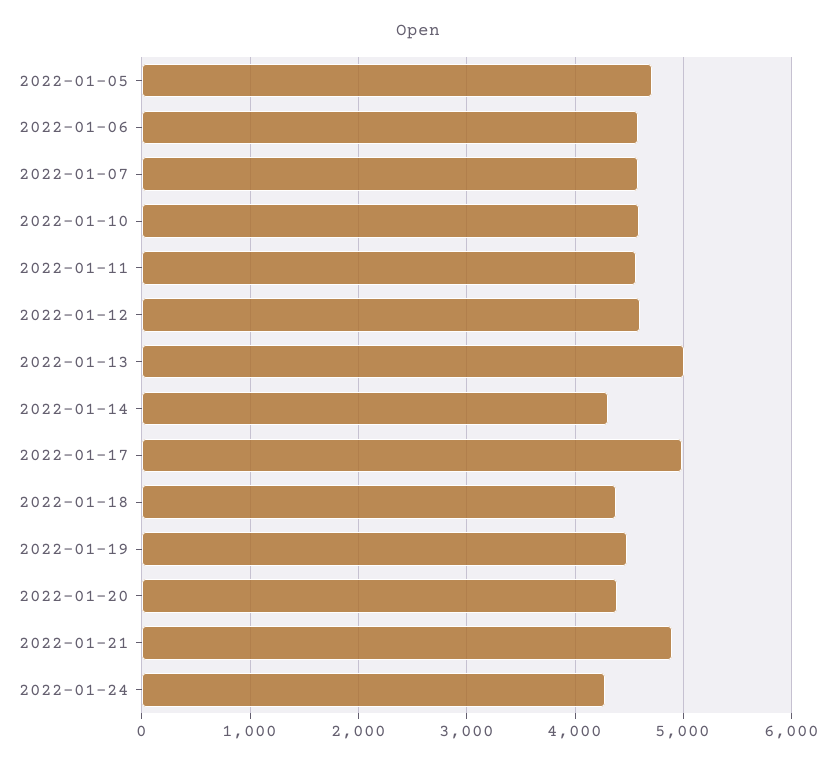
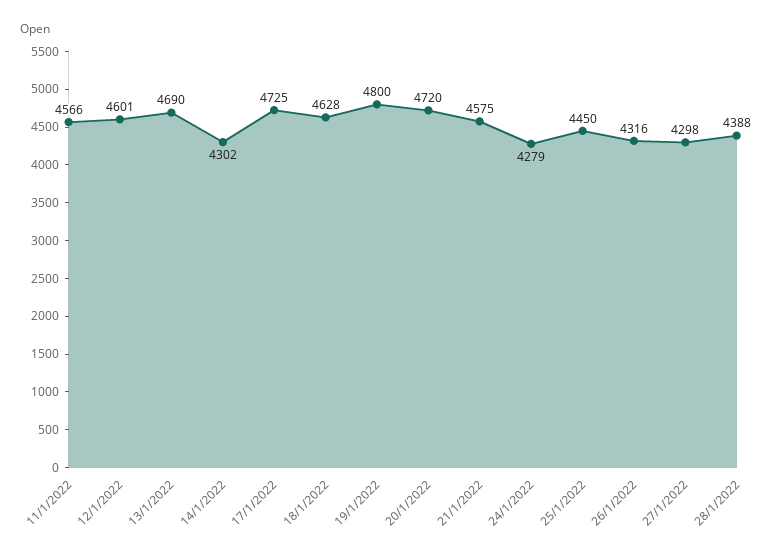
2022-01-05: 4700 -> none
2022-01-06: 4600 -> none
2022-01-07: 4600 -> none
2022-01-10: 4600 -> none
2022-01-13: 5000 -> 4690
2022-01-17: 5000 -> 4725
2022-01-18: 4400 -> 4628
2022-01-19: 4500 -> 4800
2022-01-20: 4400 -> 4720
2022-01-21: 4900 -> 4575
25/1/2022: none -> 4450
26/1/2022: none -> 4316
27/1/2022: none -> 4298
28/1/2022: none -> 4388

